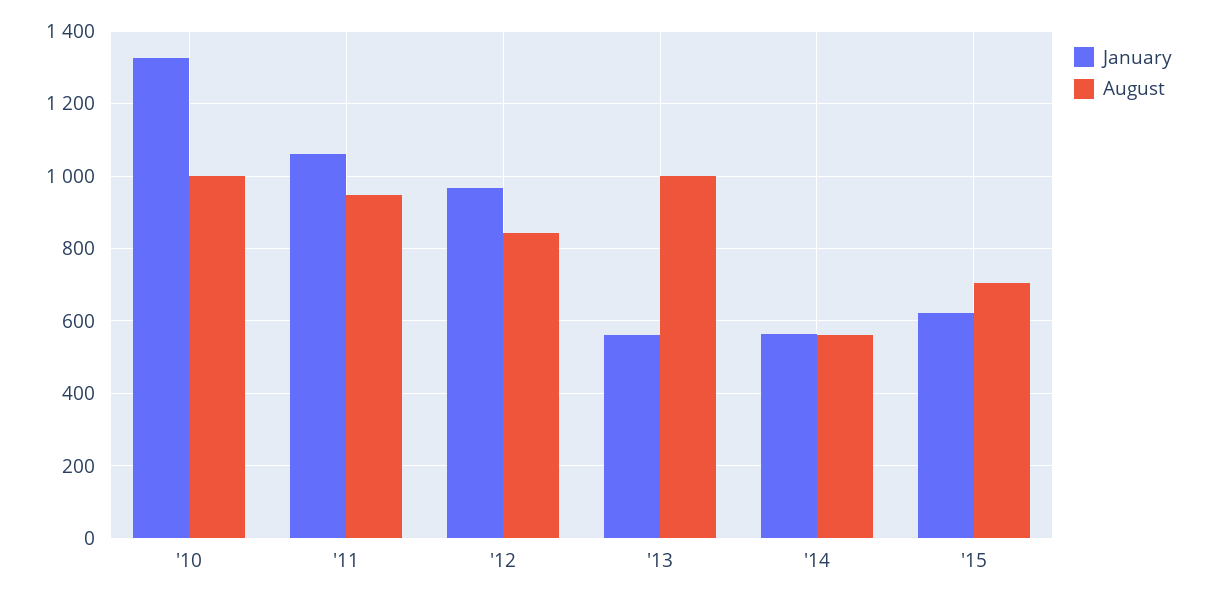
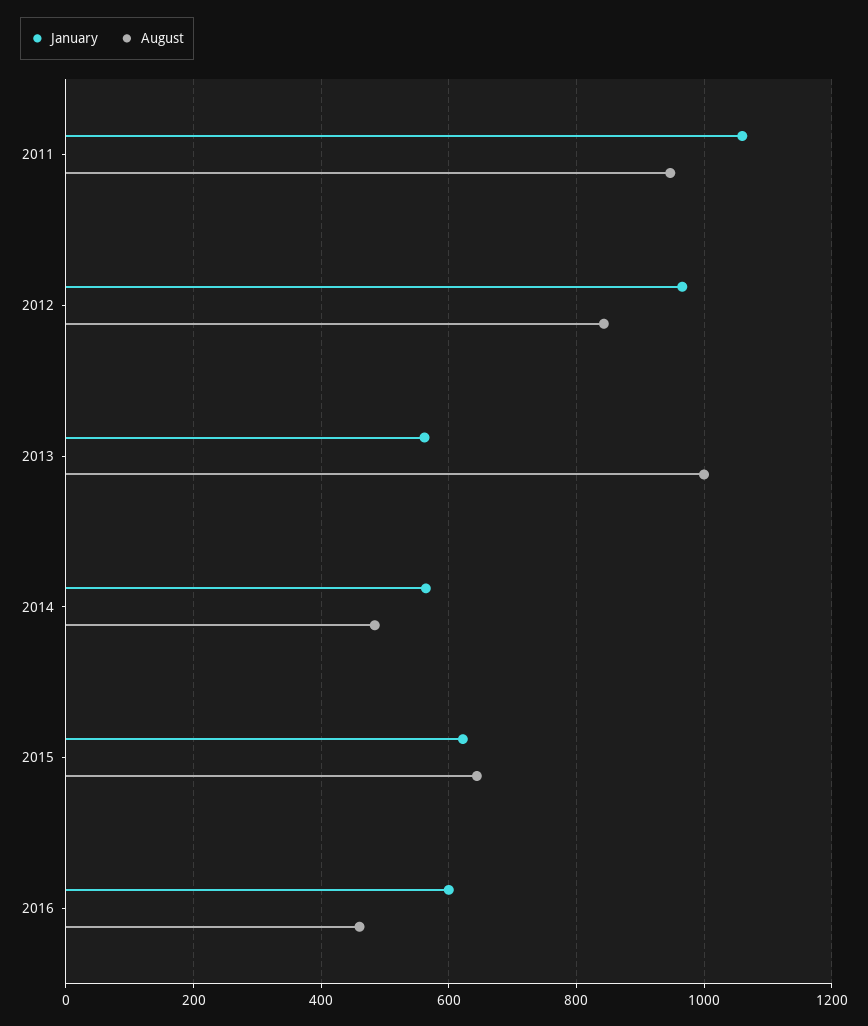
January, '10: 1320 -> none
August, '10: 1000 -> none
August, '14: 560 -> 480
August, '15: 700 -> 640
January, 2016: none -> 600
August, 2016: none -> 460

